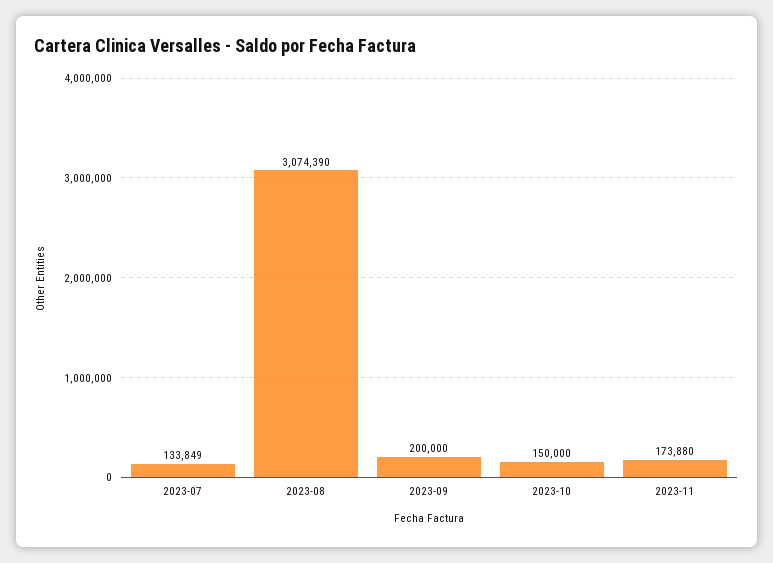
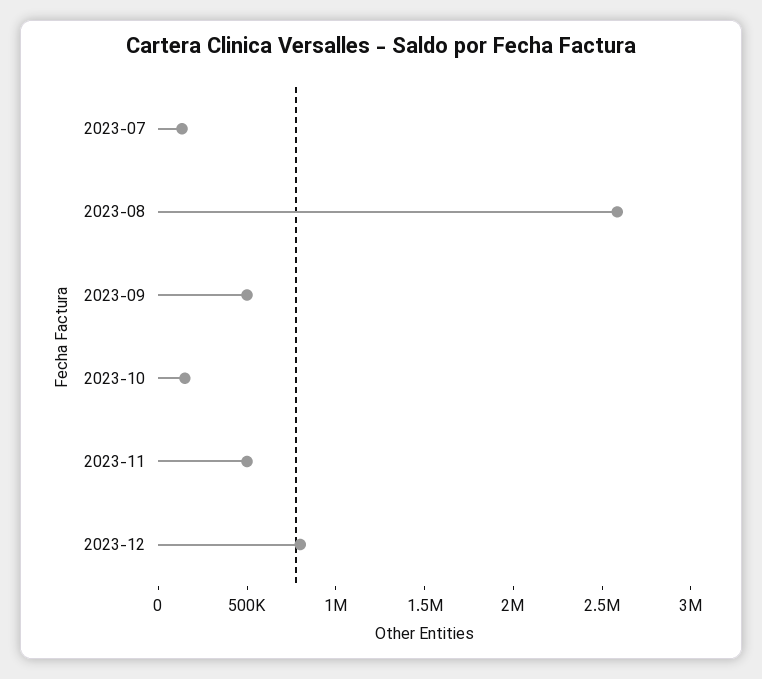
2023-08: 3074390 -> 2600000
2023-09: 200000 -> 500000
2023-11: 173880 -> 500000
2023-12: none -> 800000

